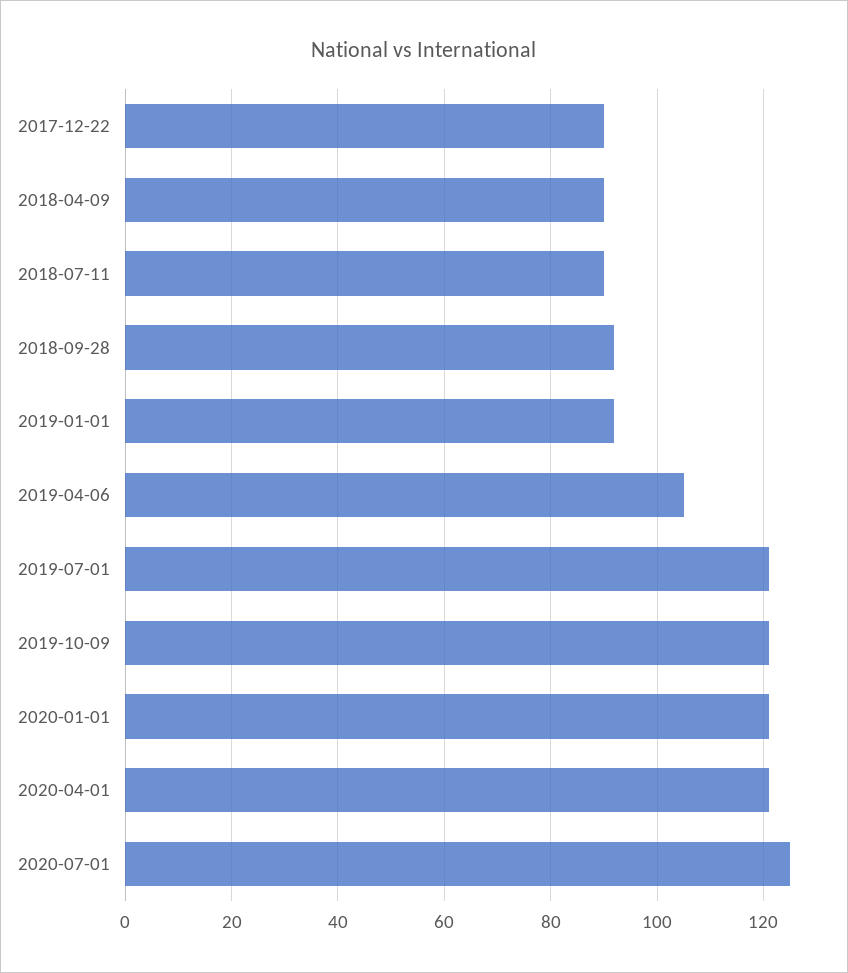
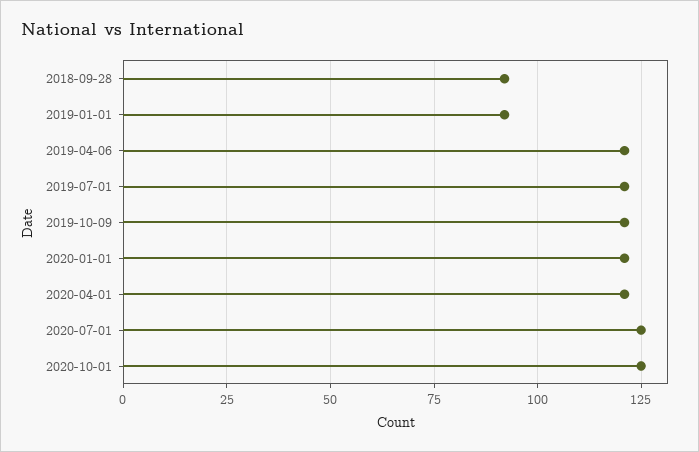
2017-12-22: 90 -> none
2018-04-09: 90 -> none
2018-07-11: 90 -> none
2019-04-06: 105 -> 120
2020-10-01: none -> 125

